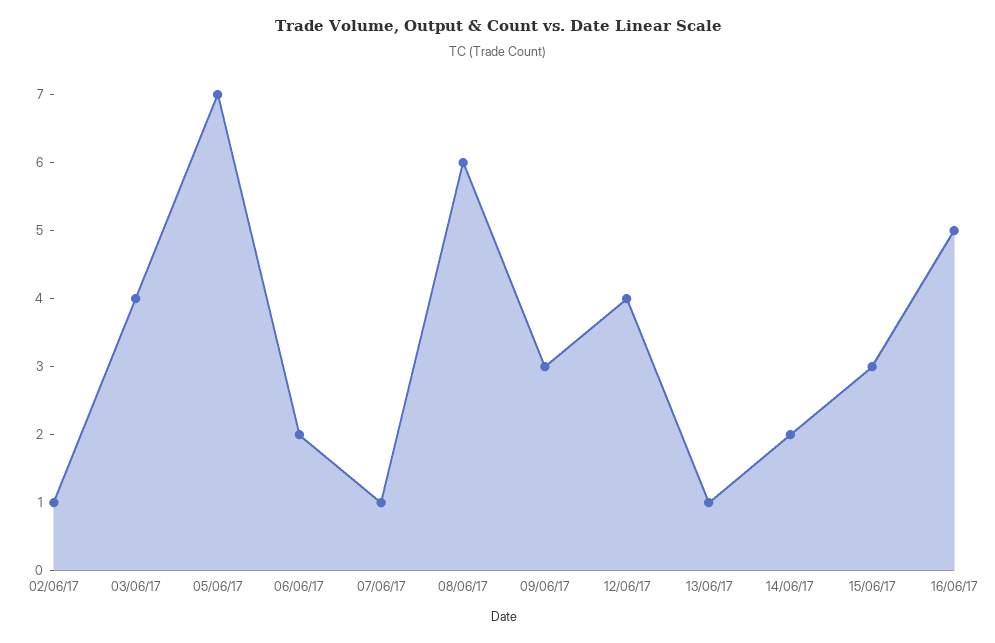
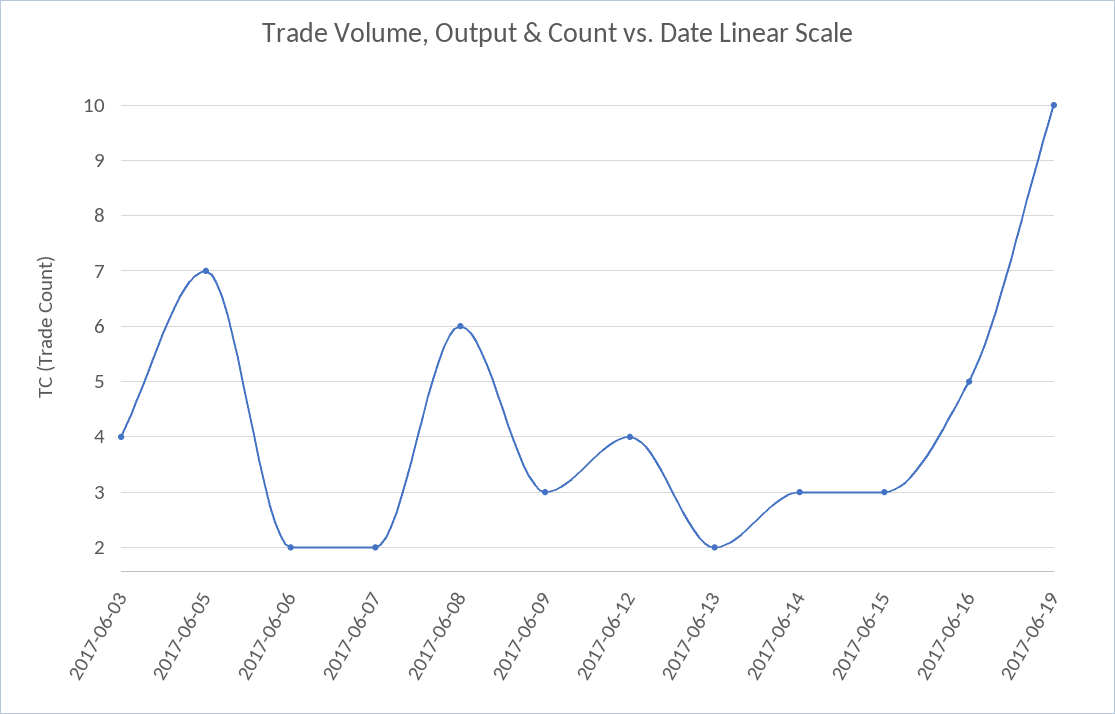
02/06/17: 1 -> none
07/06/17: 1 -> 2
13/06/17: 1 -> 2
14/06/17: 2 -> 3
2017-06-19: none -> 10

